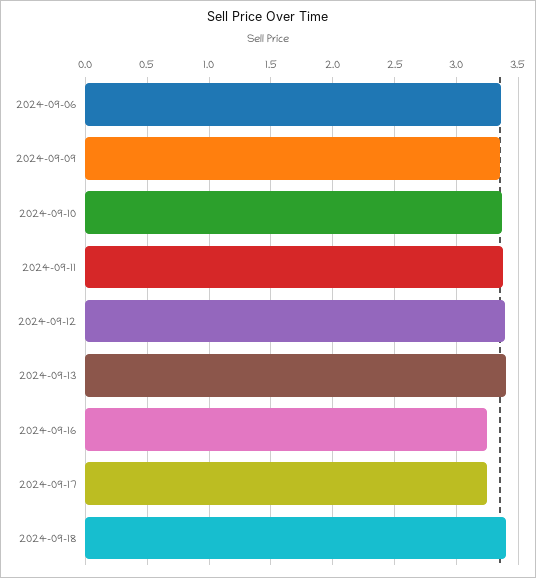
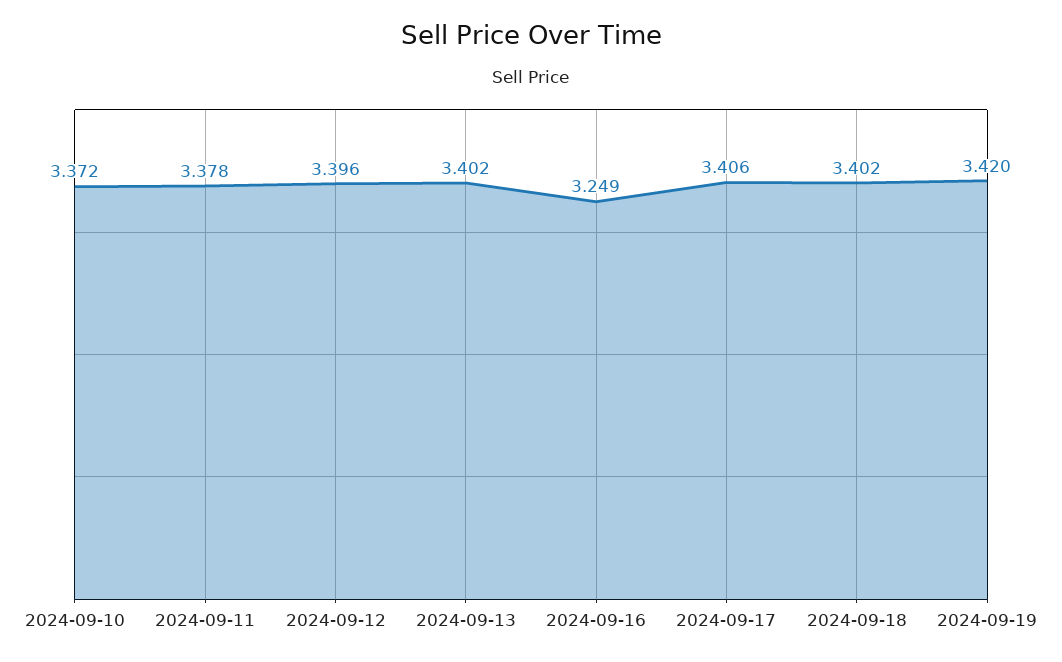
2024-09-06: 3.35 -> none
2024-09-09: 3.35 -> none
2024-09-17: 3.25 -> 3.406
2024-09-19: none -> 3.42

